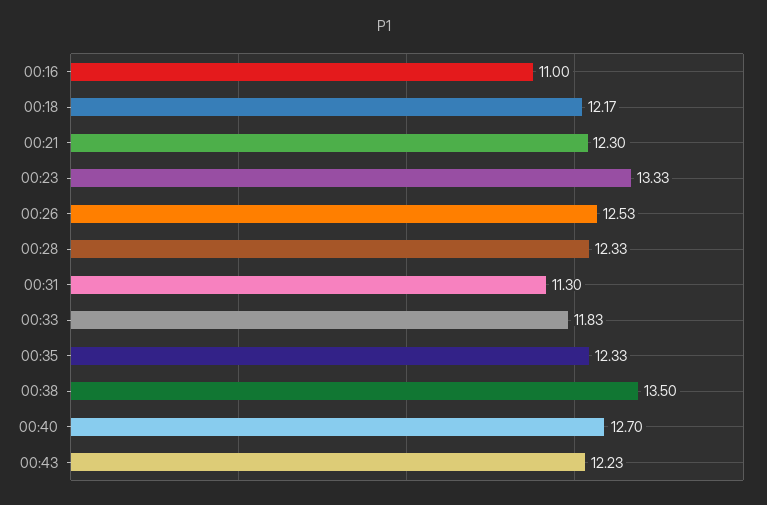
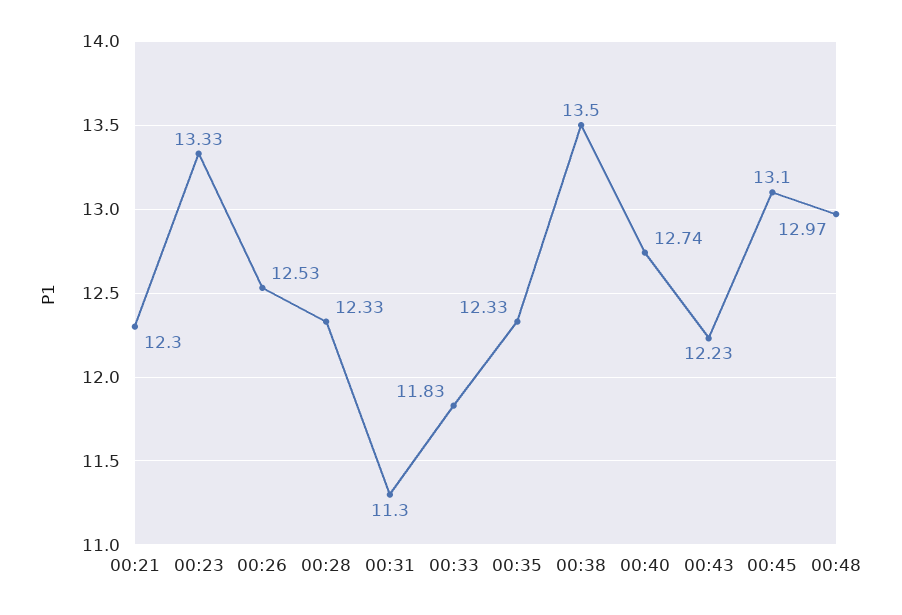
00:16: 11 -> none
00:18: 12.17 -> none
00:40: 12.7 -> 12.74
00:45: none -> 13.1
00:48: none -> 12.97

